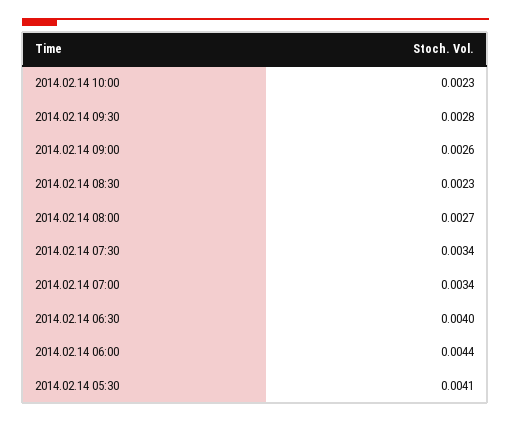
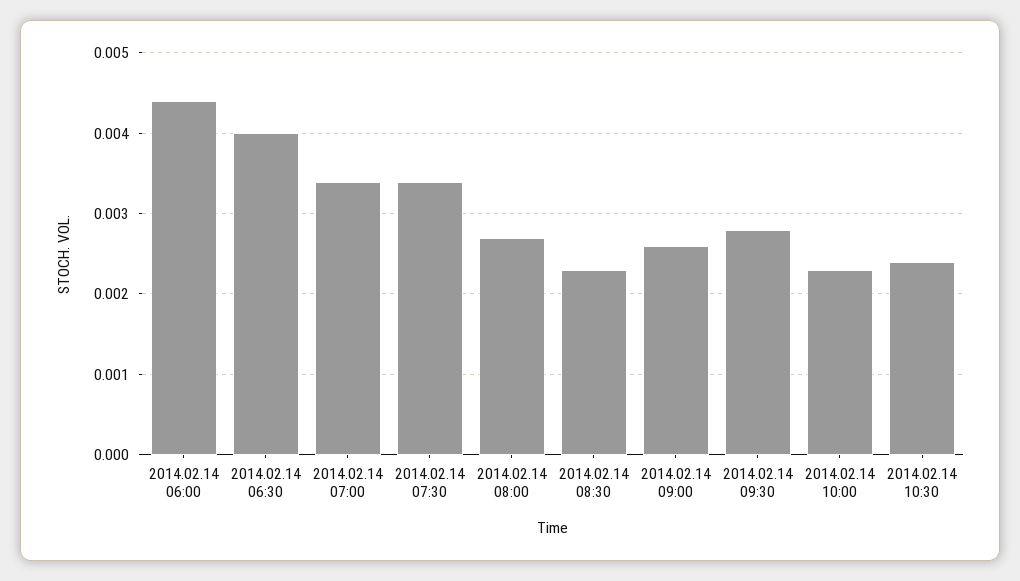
2014.02.14 05:30: 0.0041 -> none
2014.02.14 10:30: none -> 0.0024

